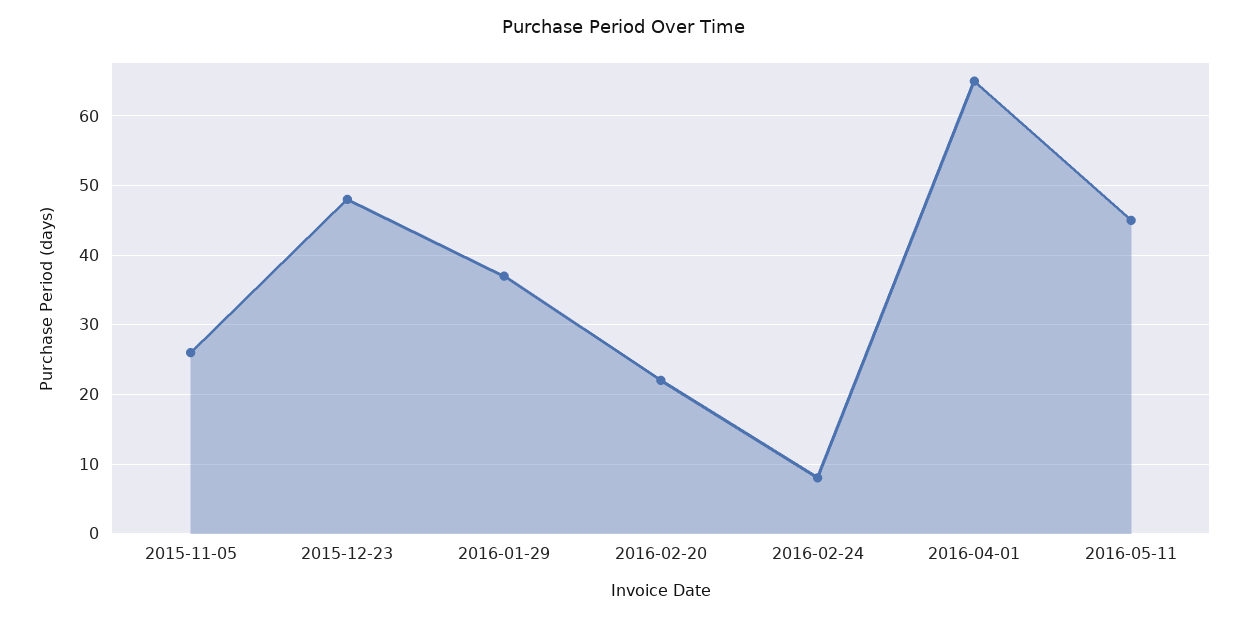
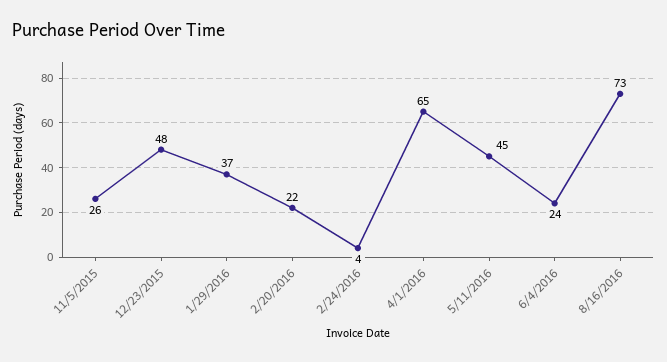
2016-02-24: 8 -> 4
6/4/2016: none -> 24
8/16/2016: none -> 73

